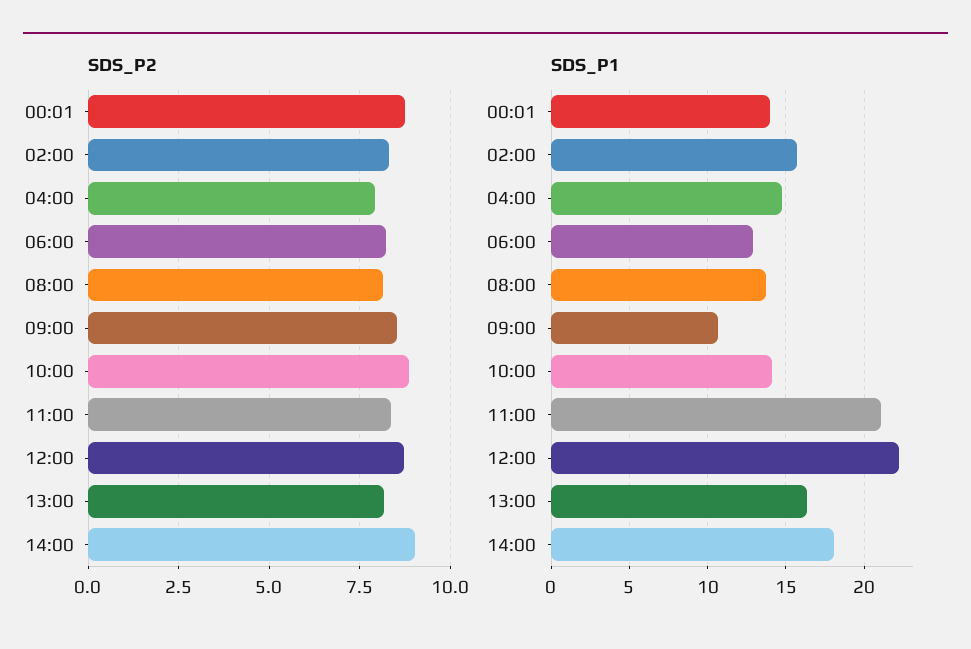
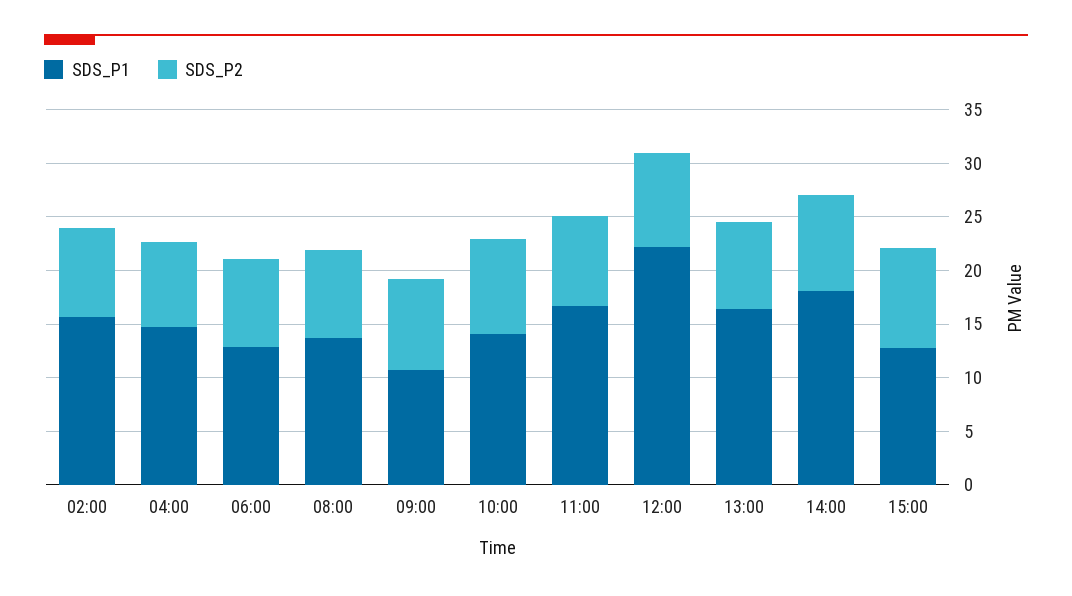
SDS_P2, 00:01: 8.75 -> none
SDS_P1, 00:01: 14 -> none
SDS_P1, 11:00: 21 -> 17
SDS_P1, 15:00: none -> 13
SDS_P2, 15:00: none -> 9

